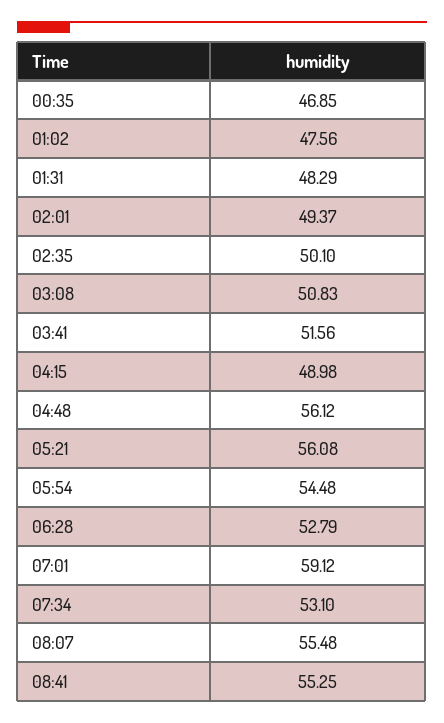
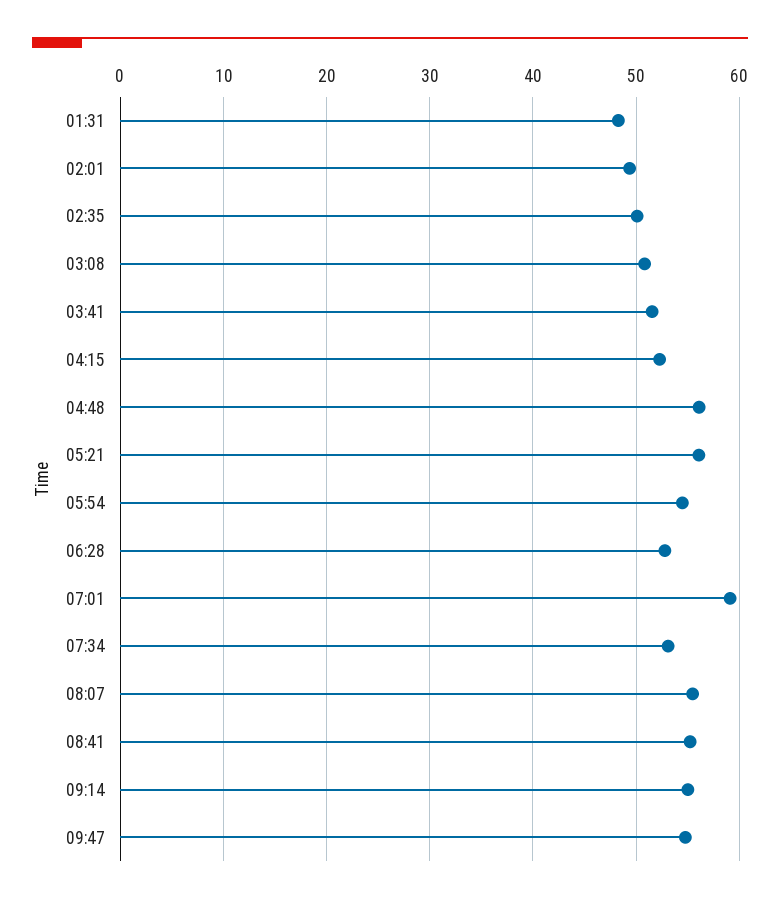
00:35: 46.85 -> none
01:02: 47.56 -> none
04:15: 48.98 -> 52
09:14: none -> 55
09:47: none -> 55

